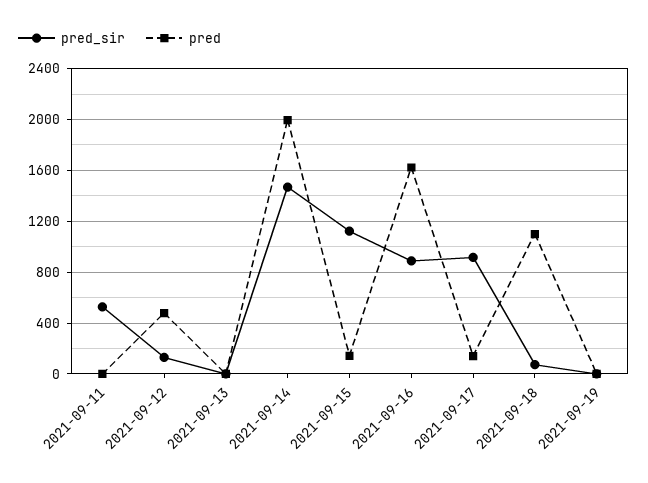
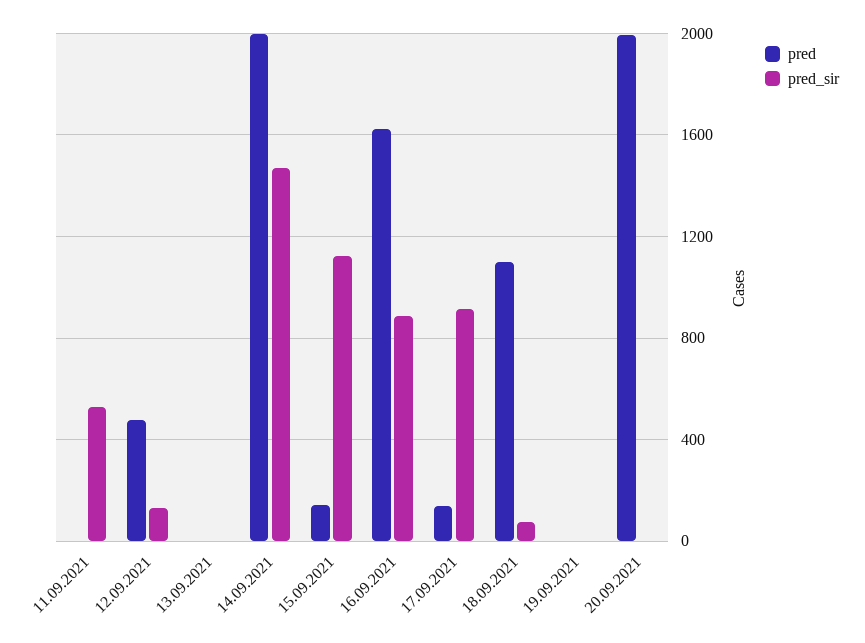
pred, 20.09.2021: none -> 2000
pred_sir, 20.09.2021: none -> 0

